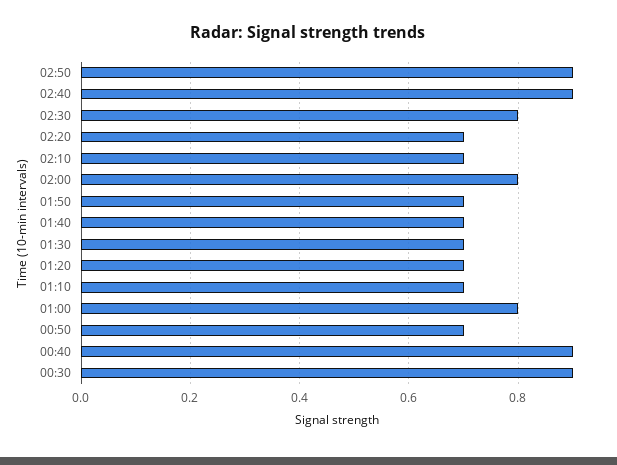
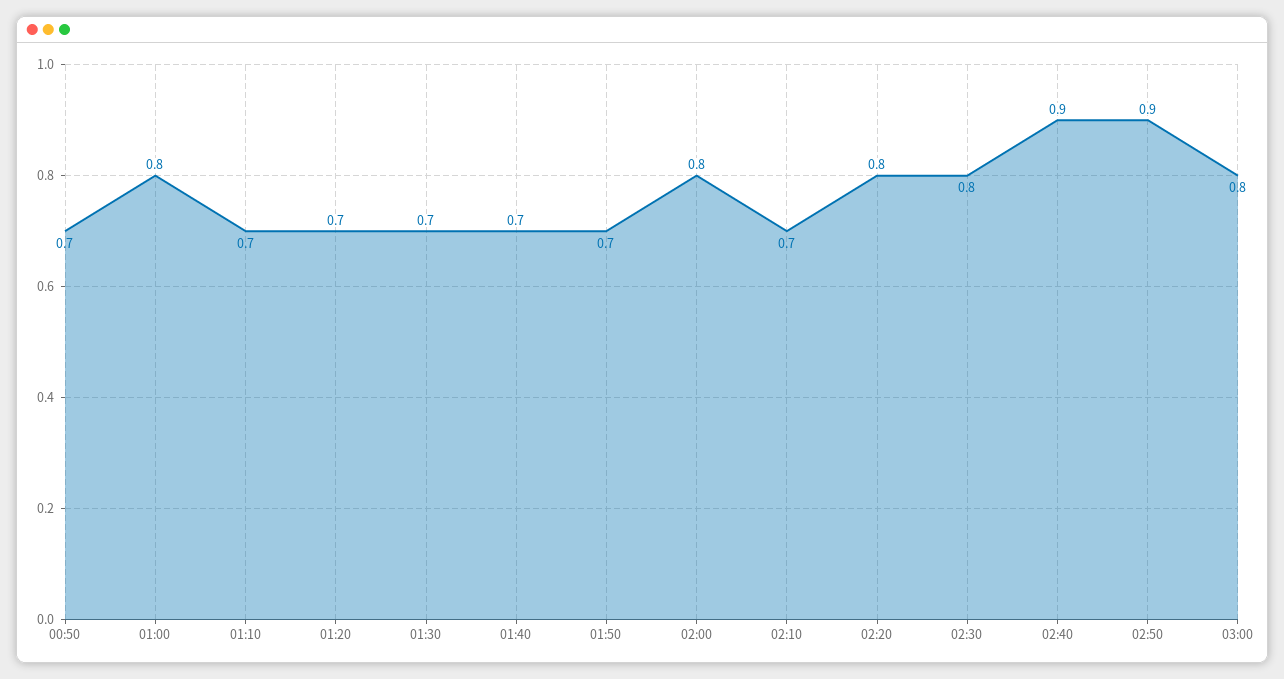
02:20: 0.7 -> 0.8
00:40: 0.9 -> none
00:30: 0.9 -> none
03:00: none -> 0.8

